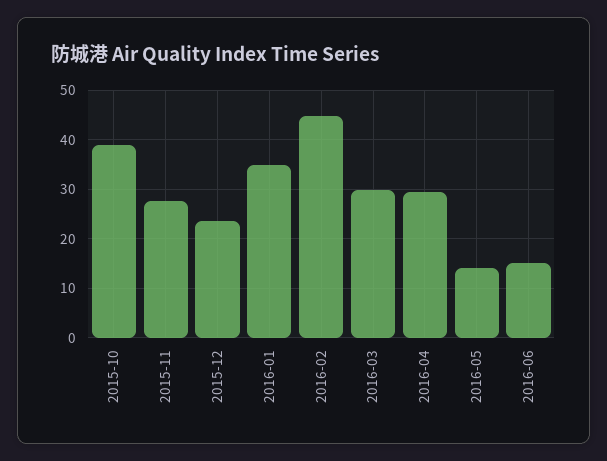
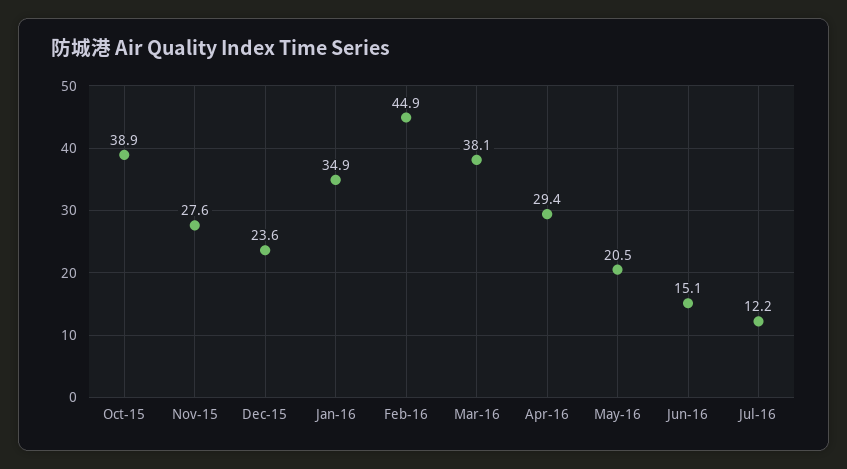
2016-03: 30 -> 38.1
2016-05: 14 -> 20.5
Jul-16: none -> 12.2

